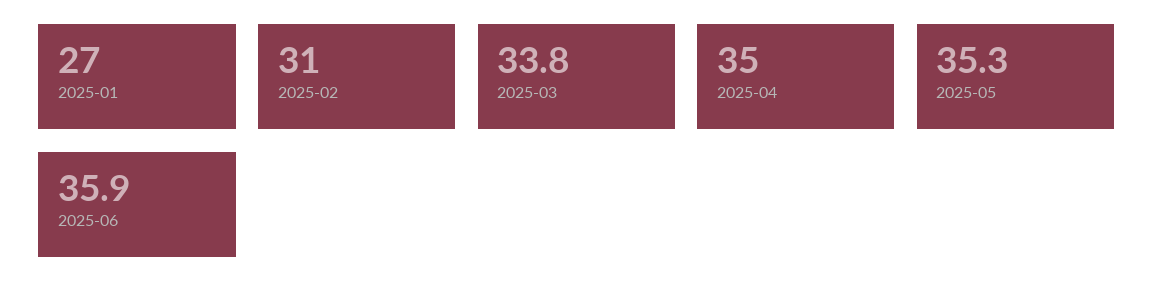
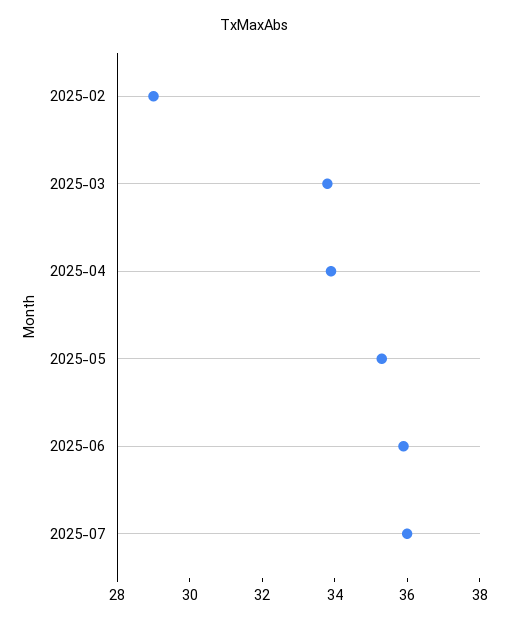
2025-01: 27 -> none
2025-02: 31 -> 29
2025-04: 35 -> 34
2025-07: none -> 36

